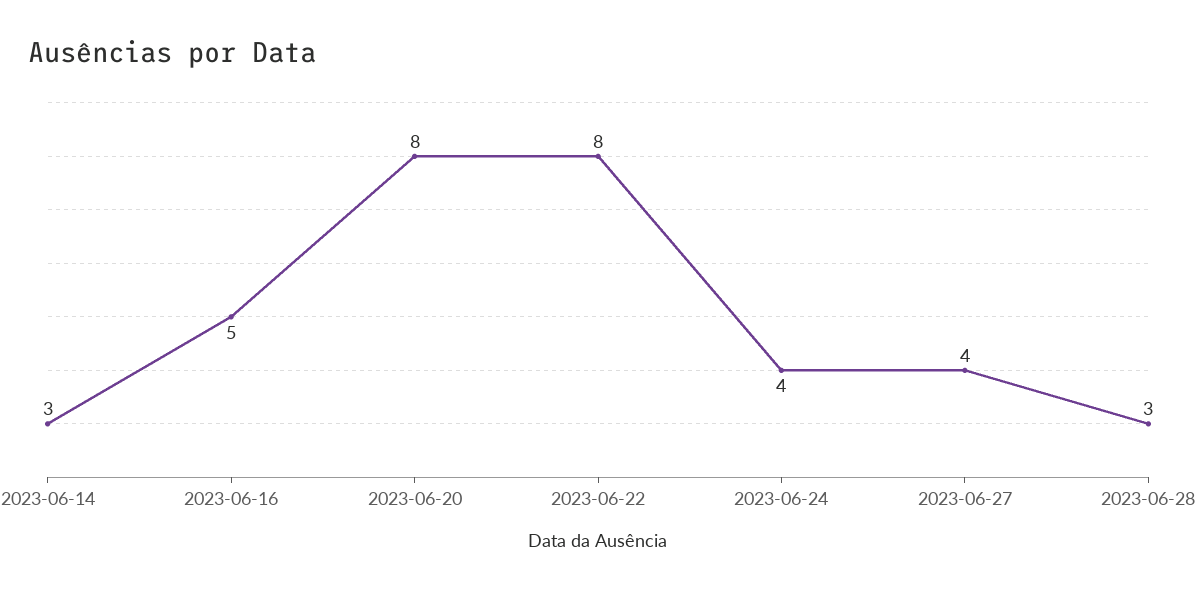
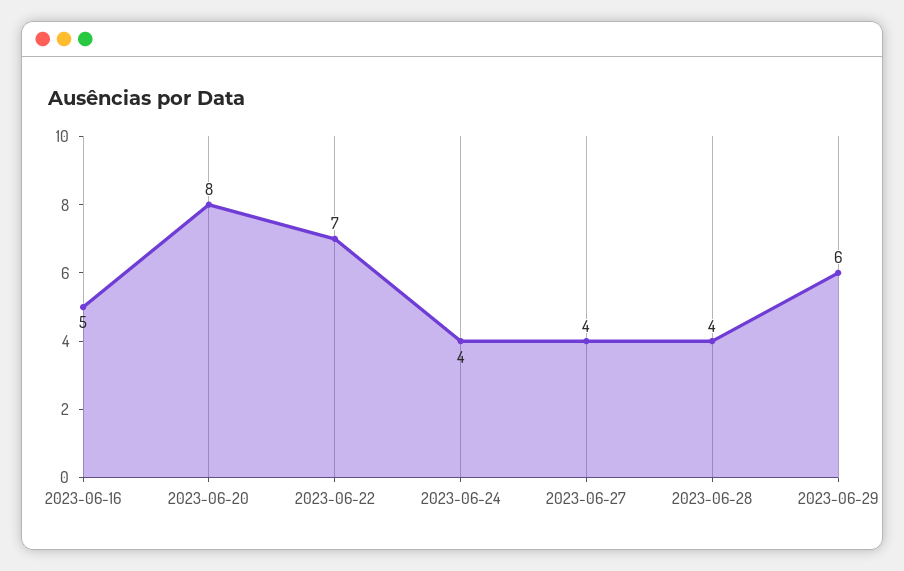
2023-06-14: 3 -> none
2023-06-22: 8 -> 7
2023-06-28: 3 -> 4
2023-06-29: none -> 6

